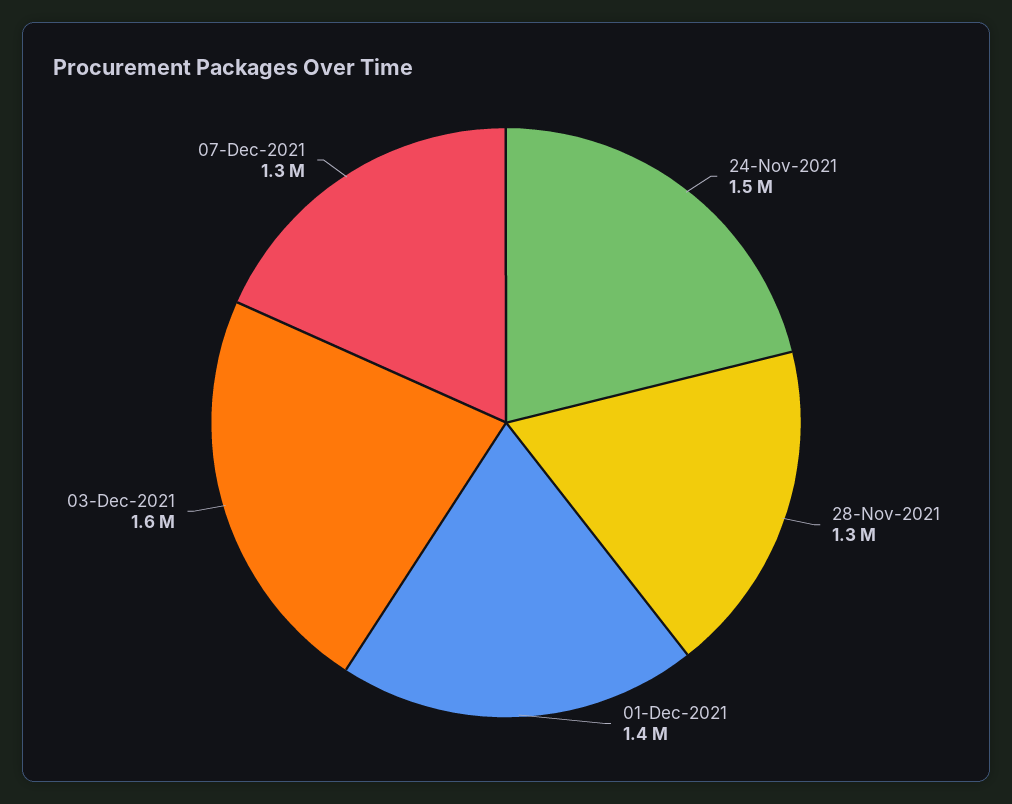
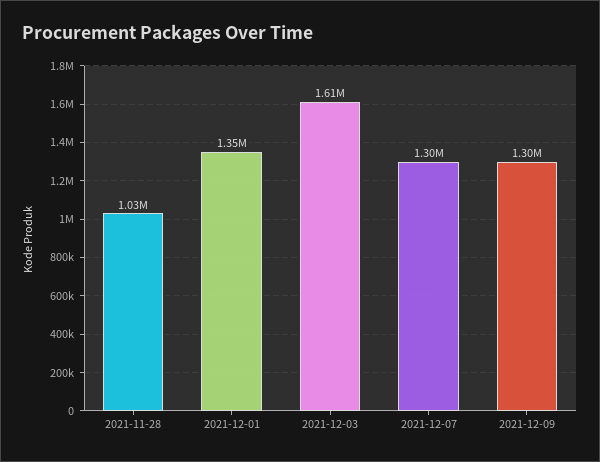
24-Nov-2021: 1500000 -> none
28-Nov-2021: 1300000 -> 1030000
2021-12-09: none -> 1300000

